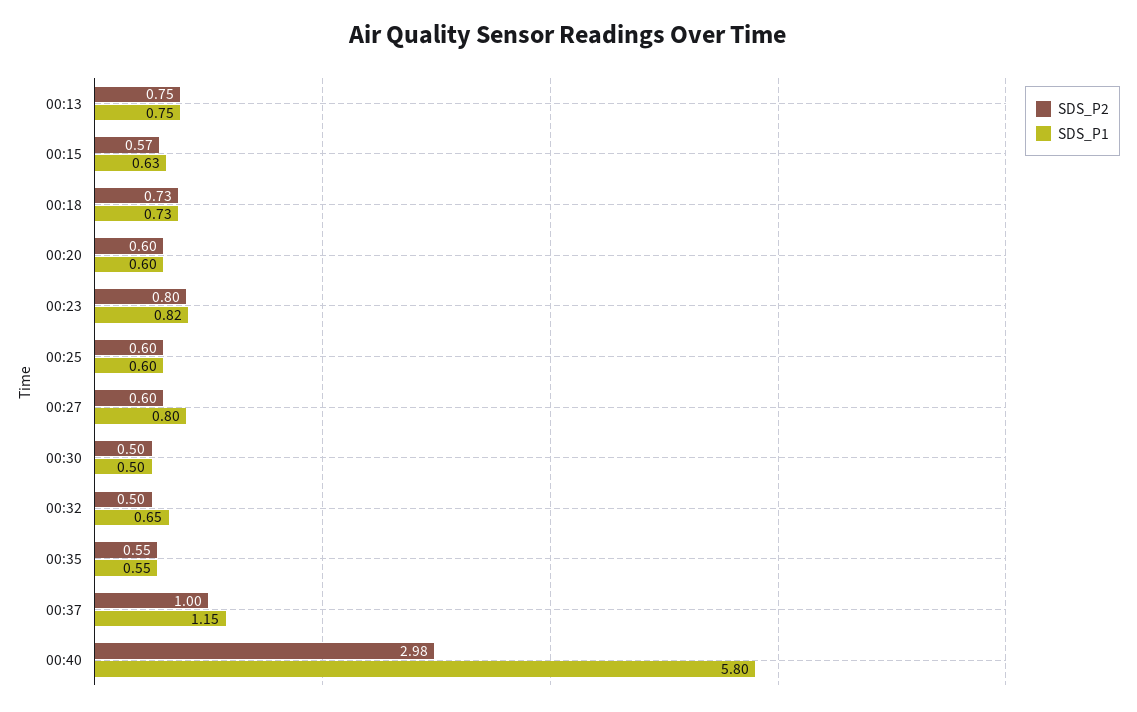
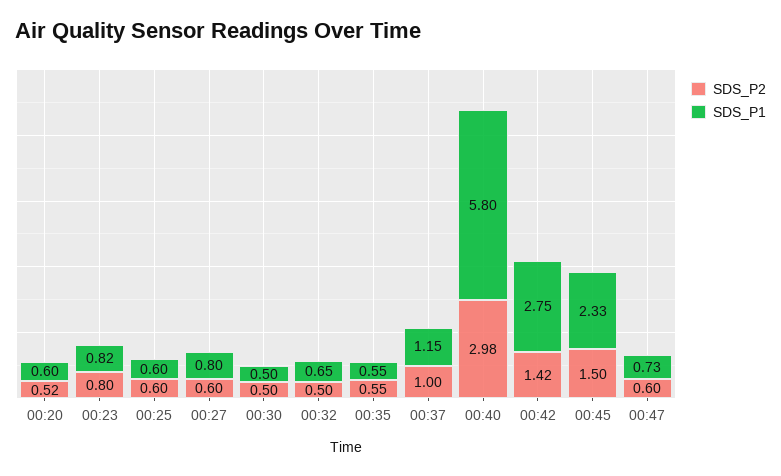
SDS_P2, 00:13: 0.75 -> none
SDS_P1, 00:13: 0.75 -> none
SDS_P2, 00:15: 0.57 -> none
SDS_P1, 00:15: 0.63 -> none
SDS_P2, 00:18: 0.73 -> none
SDS_P1, 00:18: 0.73 -> none
SDS_P2, 00:20: 0.6 -> 0.52
SDS_P2, 00:42: none -> 1.42
SDS_P1, 00:42: none -> 2.75
SDS_P2, 00:45: none -> 1.5
SDS_P1, 00:45: none -> 2.33
SDS_P2, 00:47: none -> 0.6
SDS_P1, 00:47: none -> 0.73

